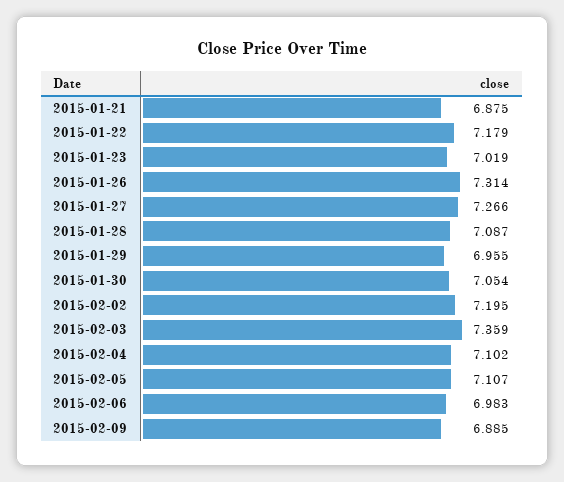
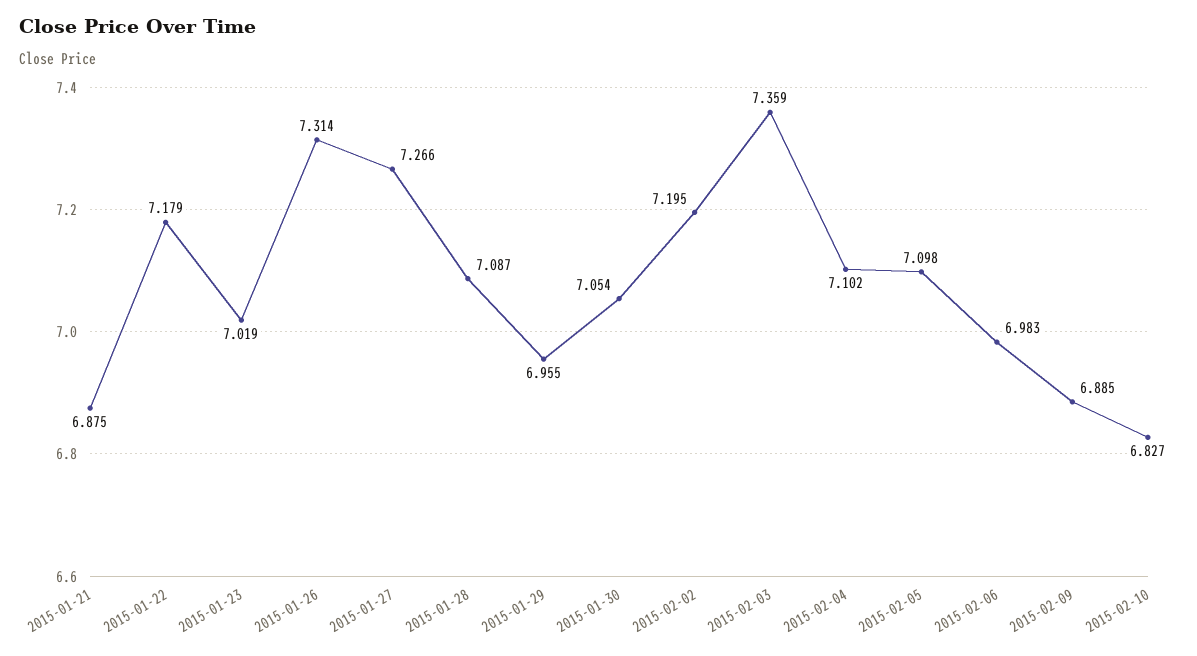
2015-02-05: 7.107 -> 7.098
2015-02-10: none -> 6.827

